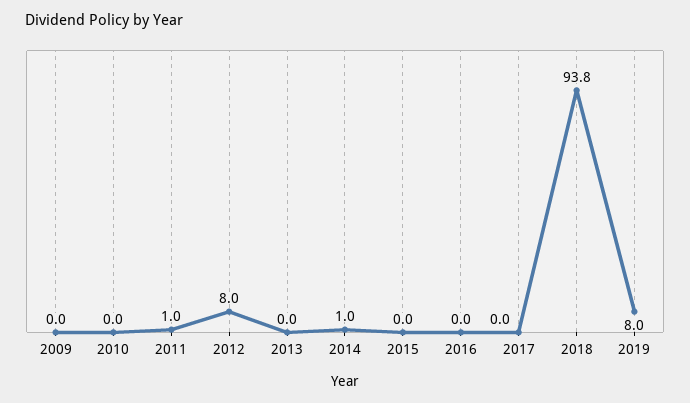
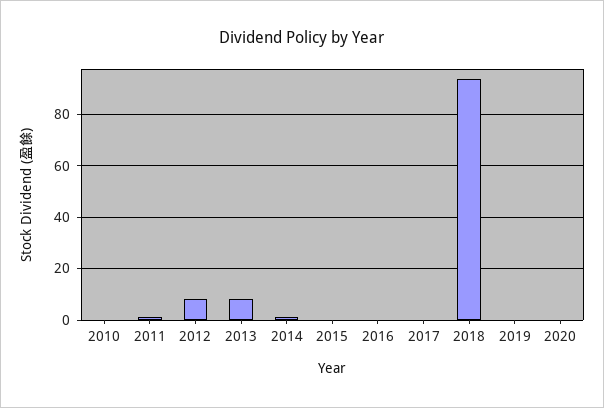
2009: 0 -> none
2013: 0 -> 7.5
2019: 8 -> 0
2020: none -> 0

